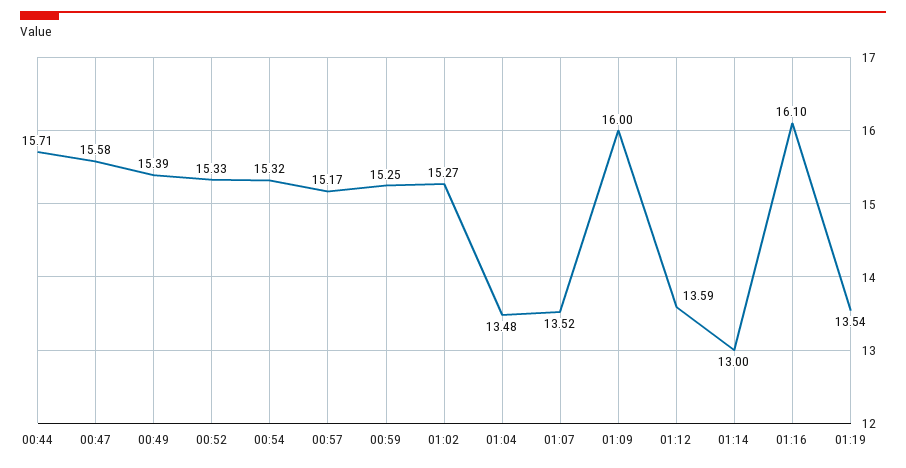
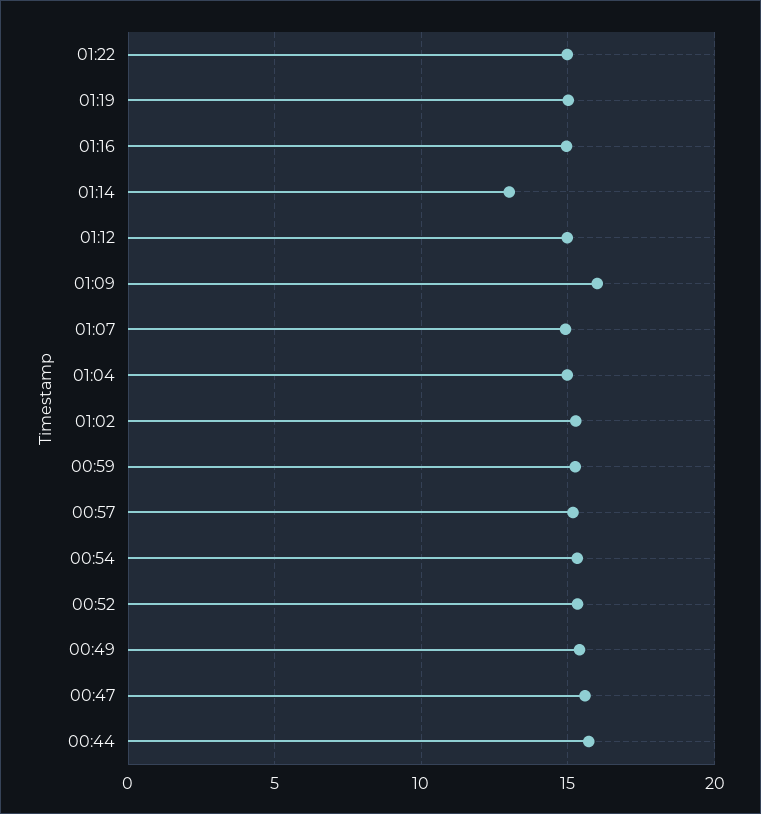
01:04: 13.48 -> 15
01:07: 13.52 -> 15
01:12: 13.59 -> 15
01:16: 16.1 -> 15
01:19: 13.54 -> 15
01:22: none -> 15

